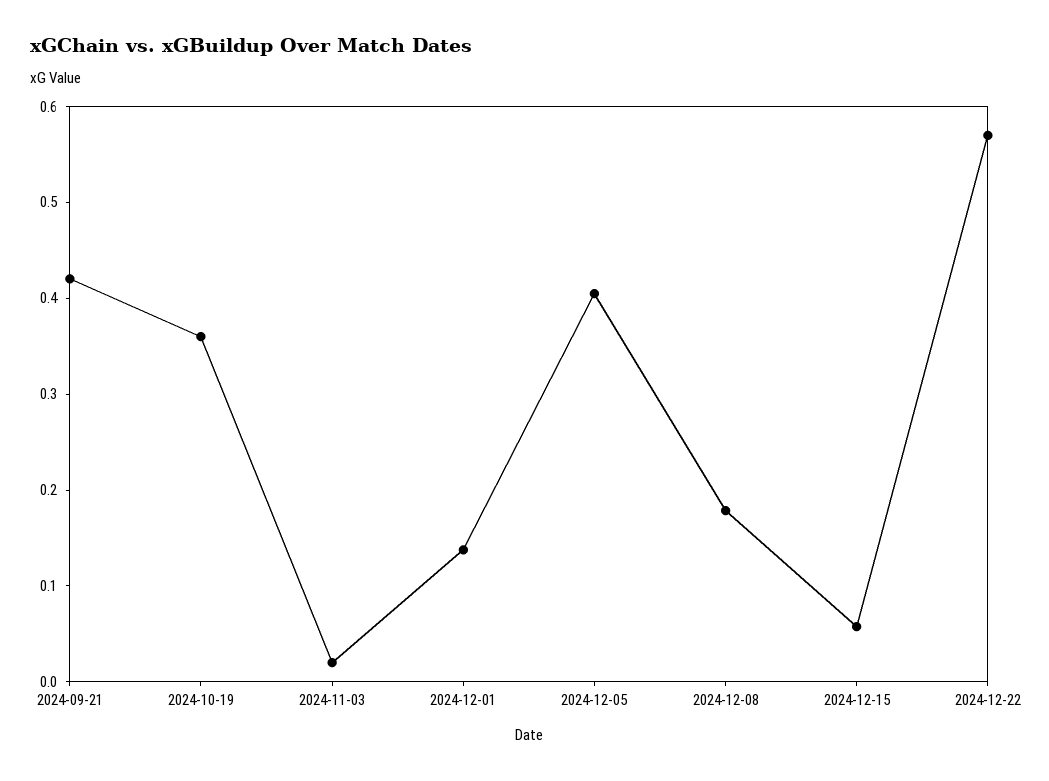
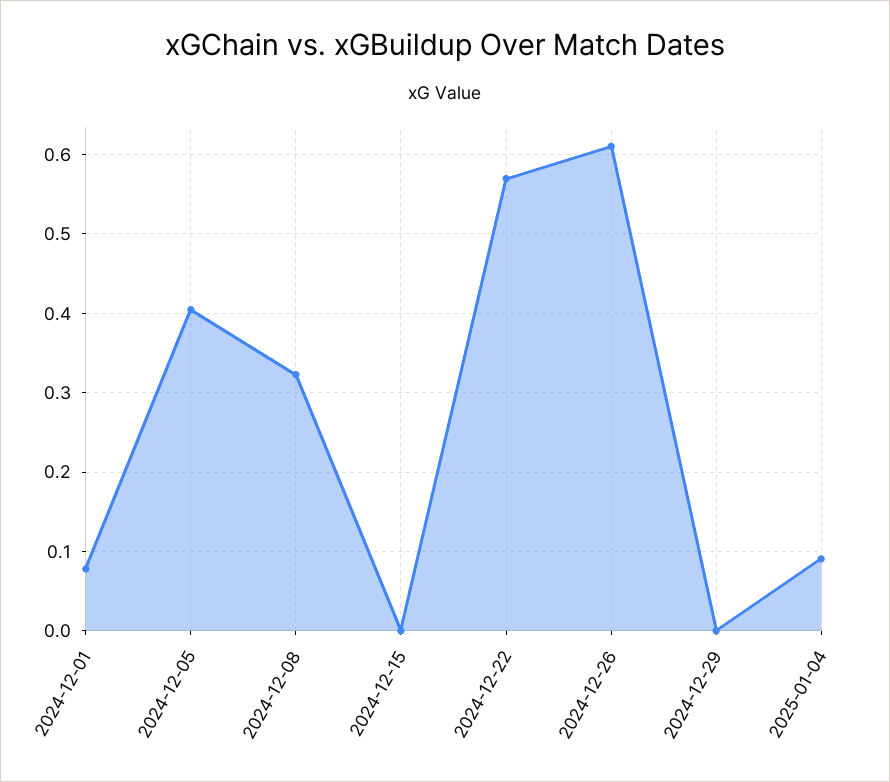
2024-09-21: 0.42 -> none
2024-10-19: 0.36 -> none
2024-11-03: 0.02 -> none
2024-12-01: 0.14 -> 0.08
2024-12-08: 0.18 -> 0.32
2024-12-15: 0.06 -> 0
2024-12-26: none -> 0.61
2024-12-29: none -> 0
2025-01-04: none -> 0.09

